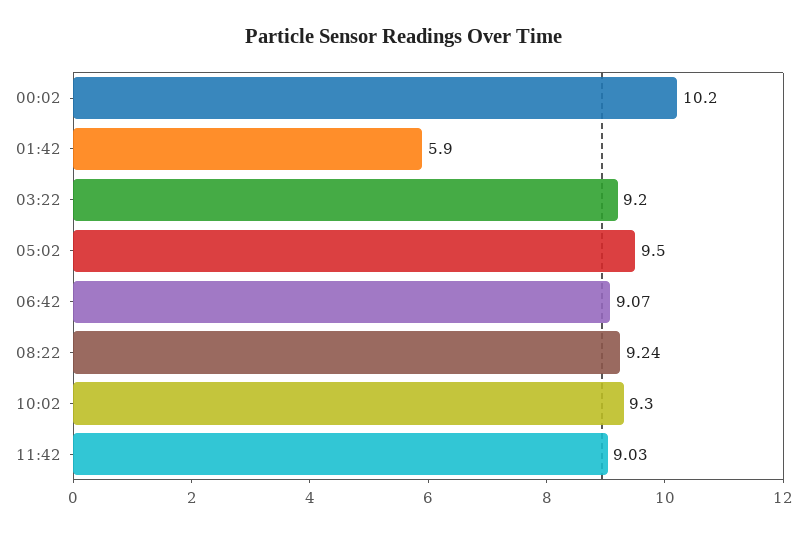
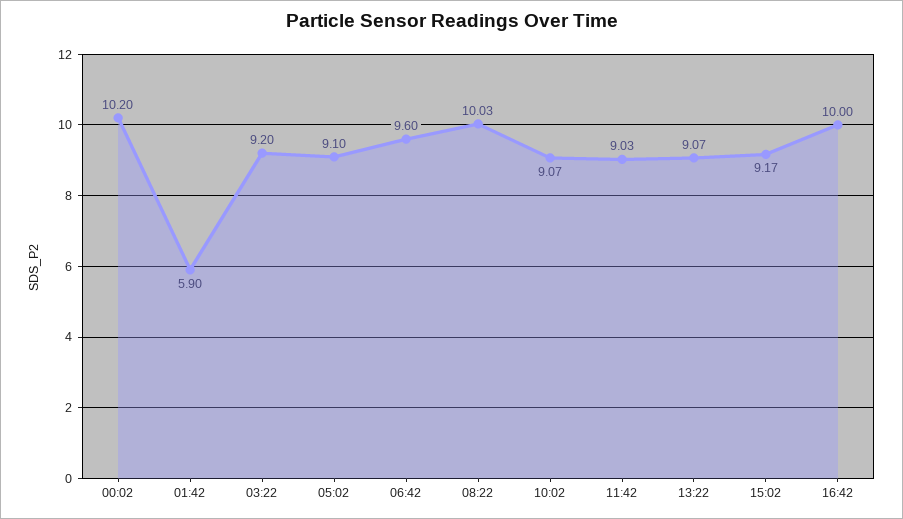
05:02: 9.5 -> 9.1
06:42: 9.07 -> 9.6
08:22: 9.24 -> 10.03
10:02: 9.3 -> 9.07
13:22: none -> 9.07
15:02: none -> 9.17
16:42: none -> 10

